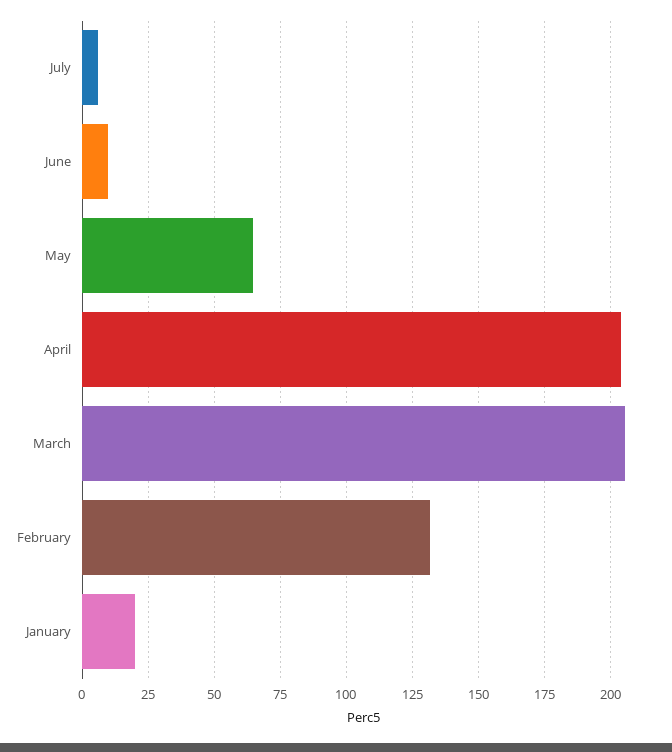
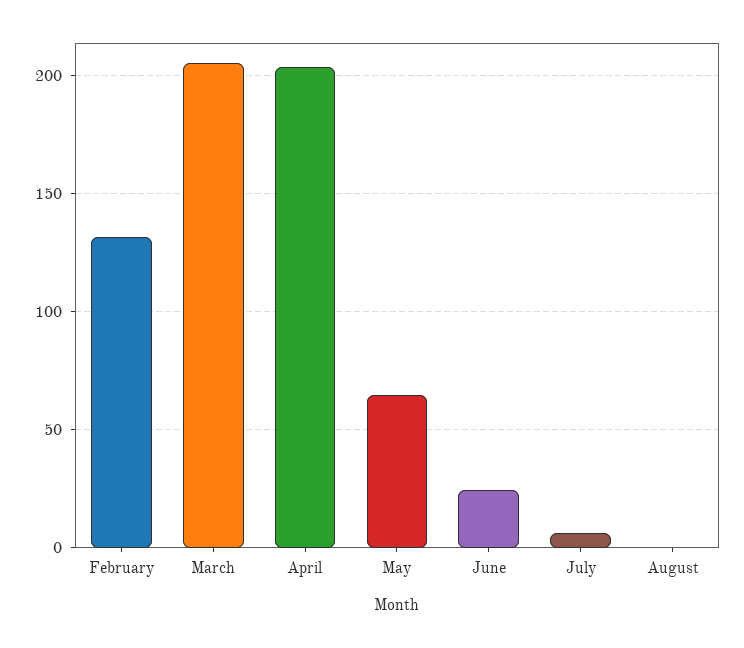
June: 10 -> 25
January: 20 -> none
August: none -> 0

